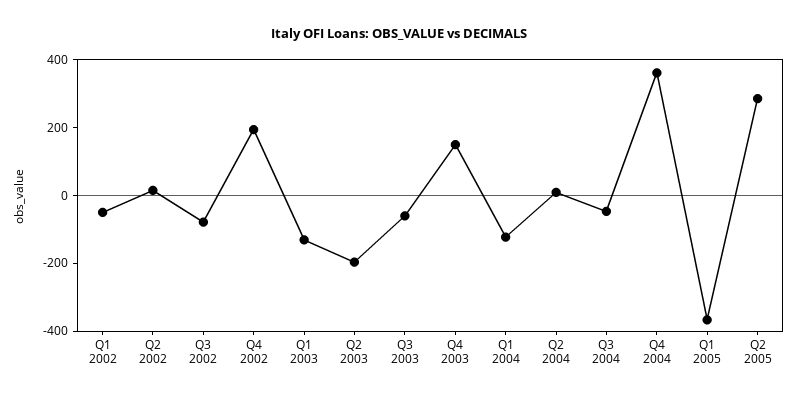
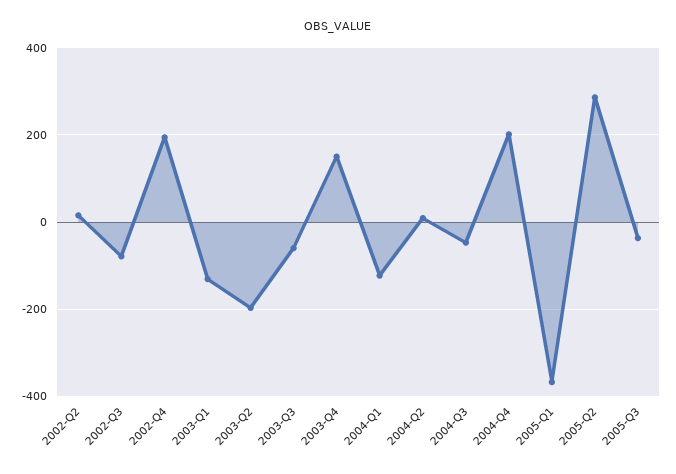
Q1 2002: -50 -> none
Q4 2004: 350 -> 200
2005-Q3: none -> -40

